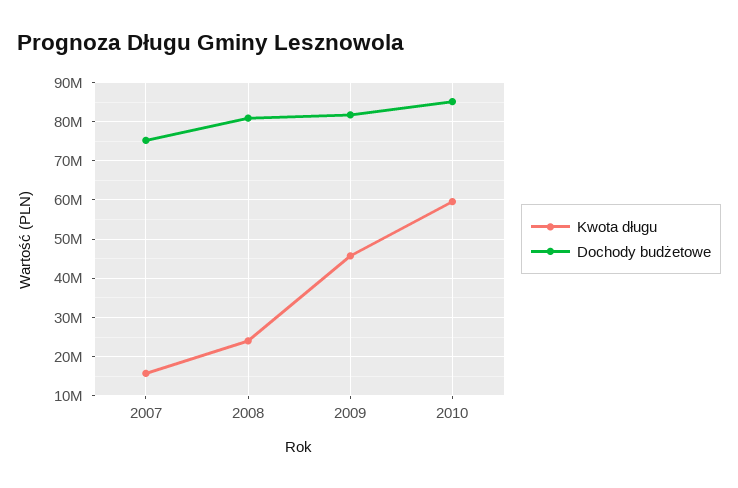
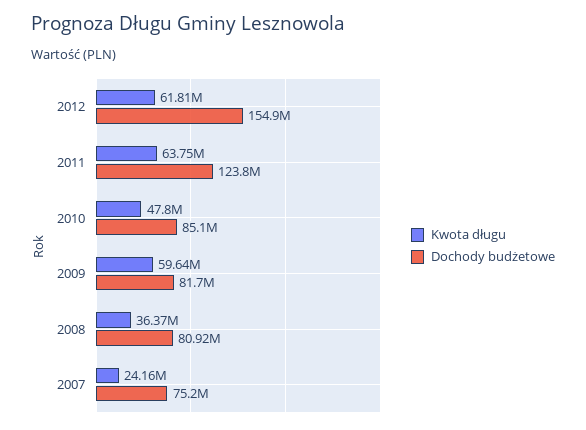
Kwota długu, 2007: 16000000 -> 24160000
Kwota długu, 2008: 24000000 -> 36370000
Kwota długu, 2009: 46000000 -> 59640000
Kwota długu, 2010: 60000000 -> 47800000
Kwota długu, 2012: none -> 61810000
Dochody budżetowe, 2012: none -> 154900000
Kwota długu, 2011: none -> 63750000
Dochody budżetowe, 2011: none -> 123800000

